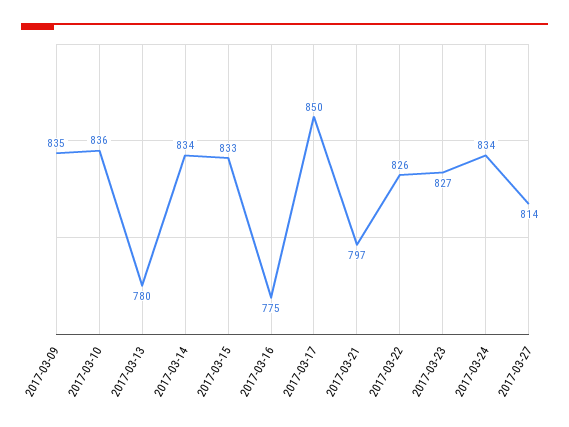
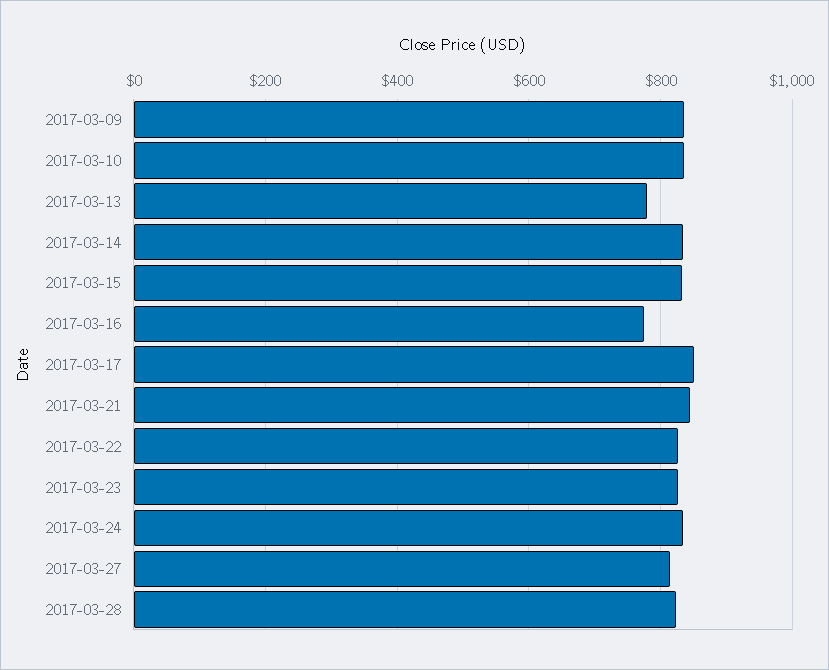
2017-03-21: 797 -> 840
2017-03-28: none -> 820

